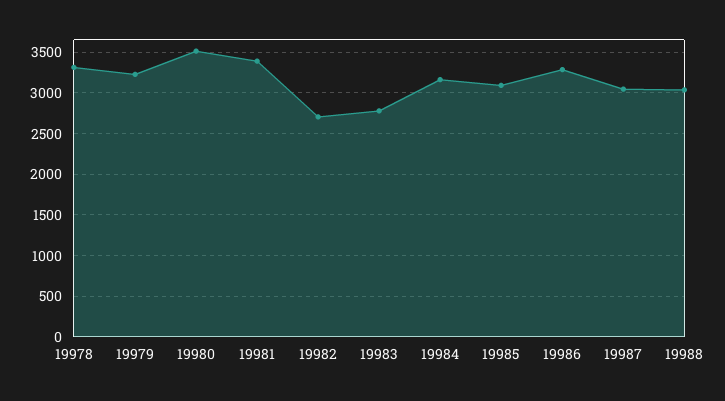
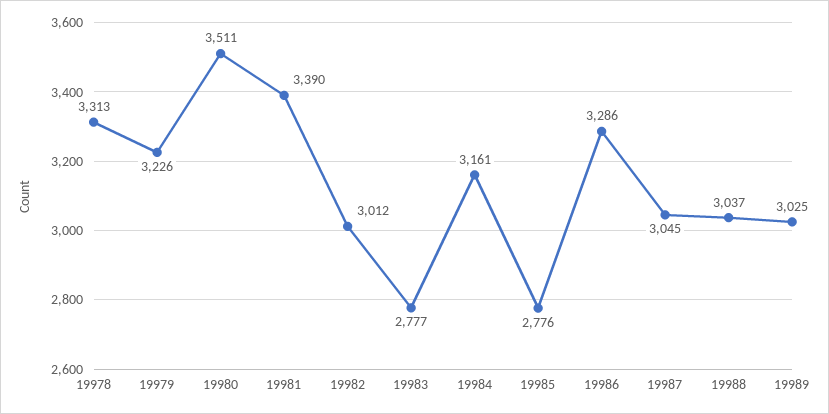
19982: 2700 -> 3012
19985: 3100 -> 2776
19989: none -> 3025

